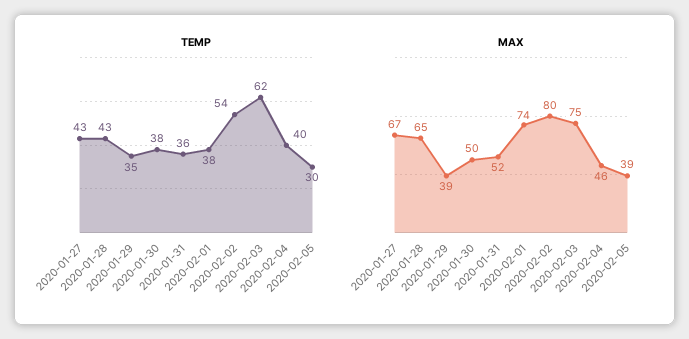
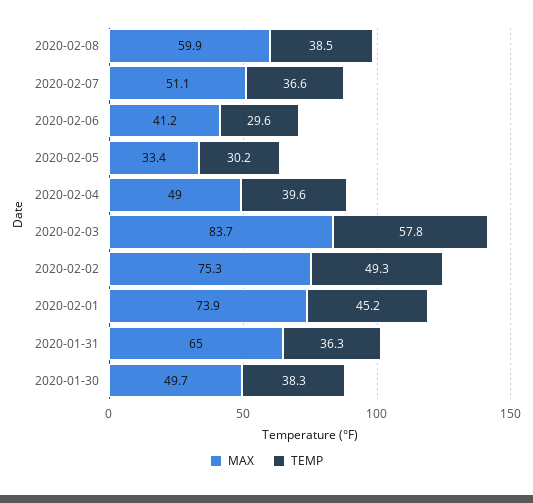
TEMP, 2020-01-27: 43 -> none
TEMP, 2020-01-28: 43 -> none
TEMP, 2020-01-29: 35 -> none
TEMP, 2020-02-01: 38 -> 45.2
TEMP, 2020-02-02: 54 -> 49.3
TEMP, 2020-02-03: 62 -> 57.8
MAX, 2020-01-27: 67 -> none
MAX, 2020-01-28: 65 -> none
MAX, 2020-01-29: 39 -> none
MAX, 2020-01-31: 52 -> 65
MAX, 2020-02-02: 80 -> 75.3
MAX, 2020-02-03: 75 -> 83.7
MAX, 2020-02-04: 46 -> 49
MAX, 2020-02-05: 39 -> 33.4
MAX, 2020-02-08: none -> 59.9
TEMP, 2020-02-08: none -> 38.5
MAX, 2020-02-07: none -> 51.1
TEMP, 2020-02-07: none -> 36.6
MAX, 2020-02-06: none -> 41.2
TEMP, 2020-02-06: none -> 29.6

